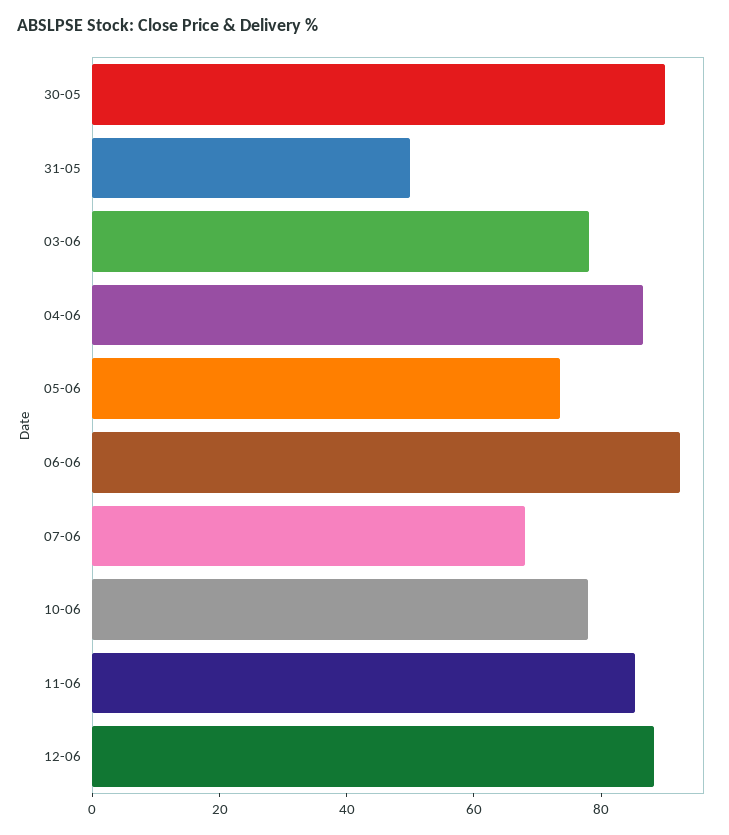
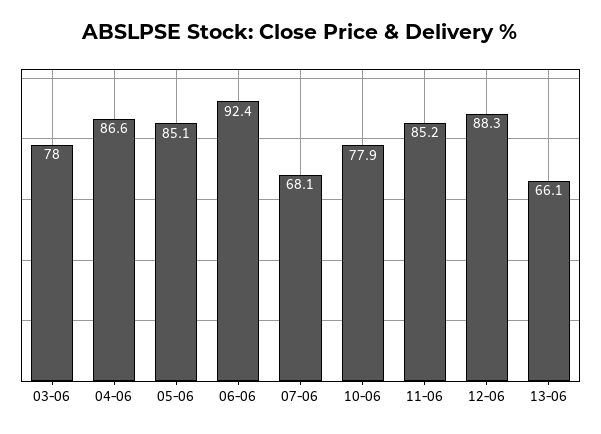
30-05: 90 -> none
31-05: 50 -> none
05-06: 75 -> 85.1
13-06: none -> 66.1

